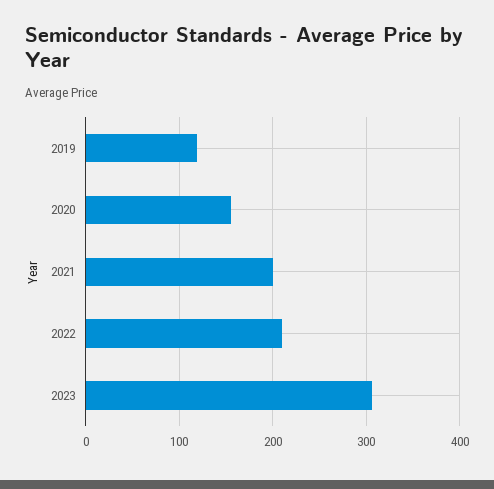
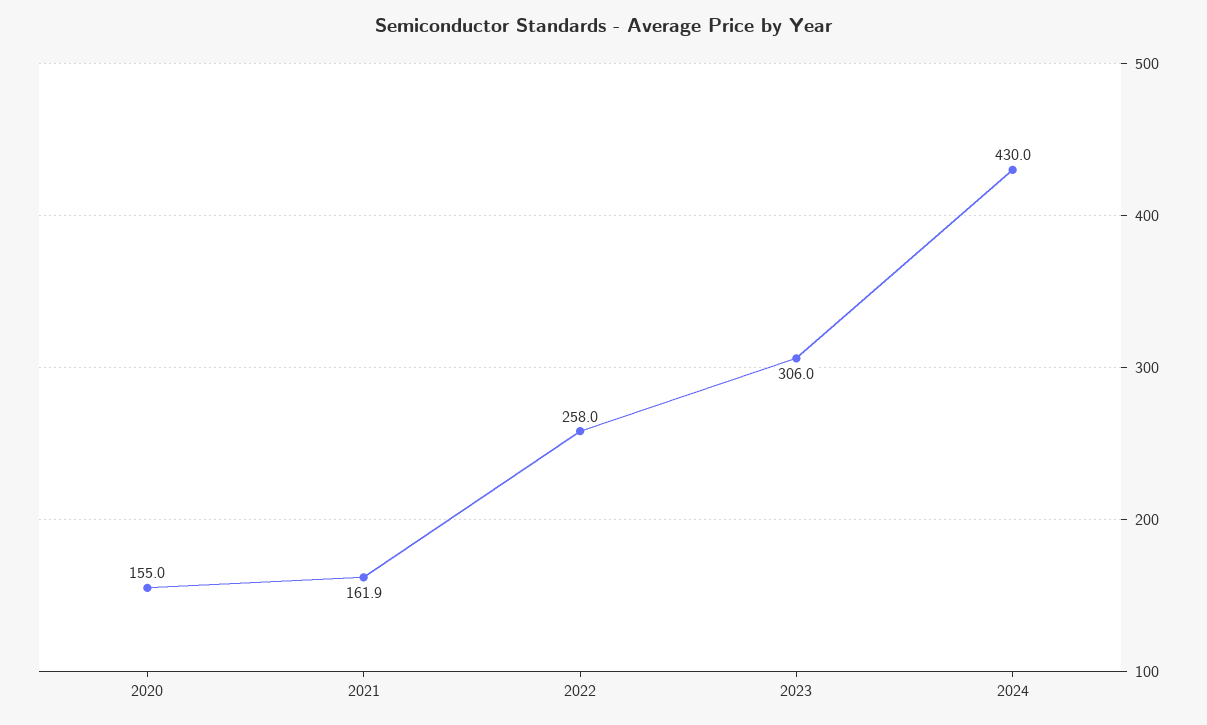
2019: 120 -> none
2021: 200 -> 161.9
2022: 210 -> 258
2024: none -> 430

